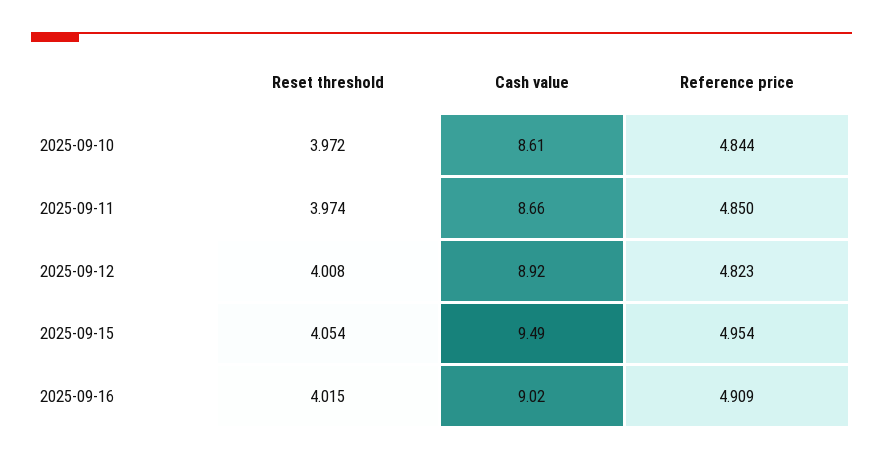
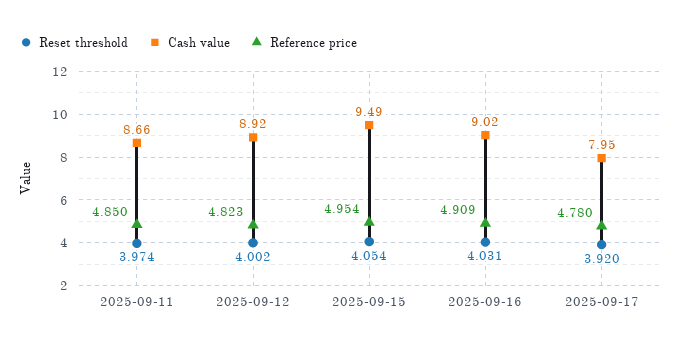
Reset threshold, 2025-09-10: 3.972 -> none
Cash value, 2025-09-10: 8.61 -> none
Reference price, 2025-09-10: 4.844 -> none
Reset threshold, 2025-09-12: 4.008 -> 4.002
Reset threshold, 2025-09-16: 4.015 -> 4.031
Reset threshold, 2025-09-17: none -> 3.92
Cash value, 2025-09-17: none -> 7.95
Reference price, 2025-09-17: none -> 4.78

